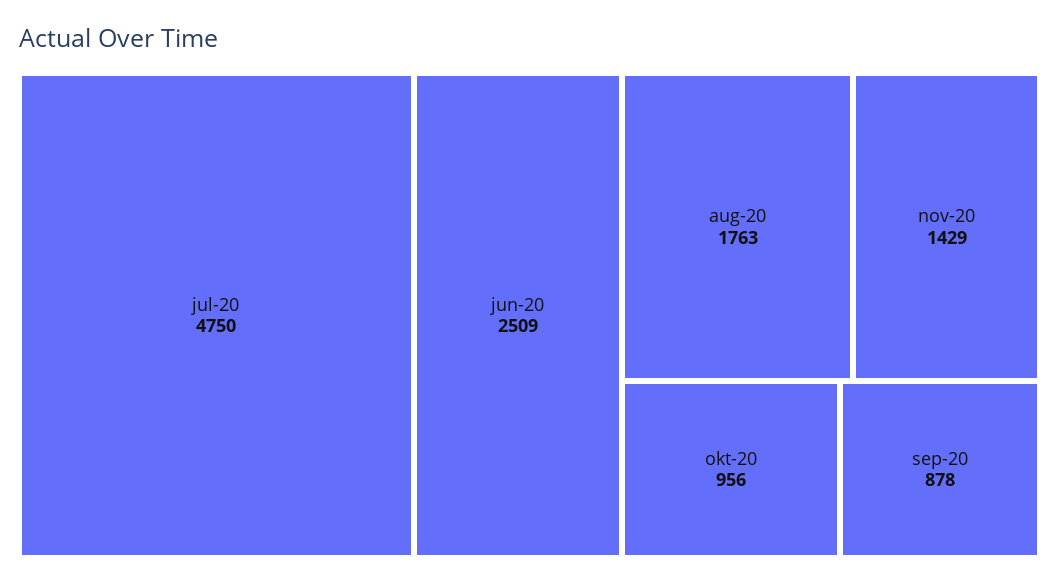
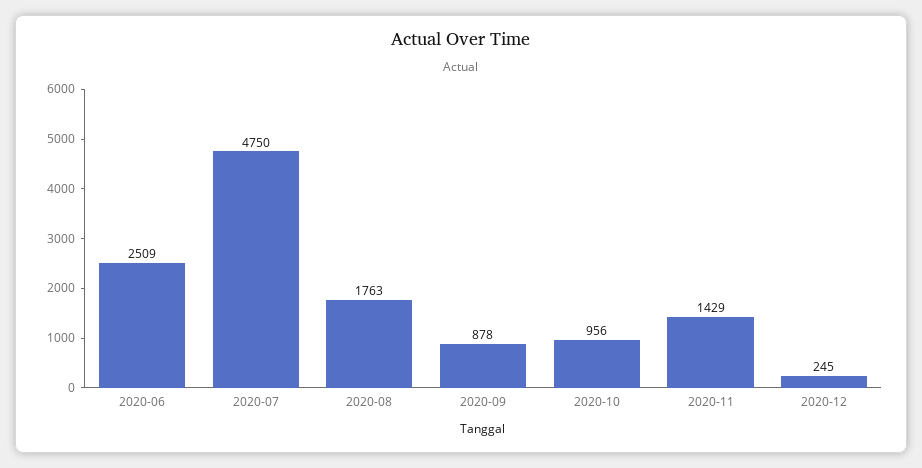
2020-12: none -> 245

